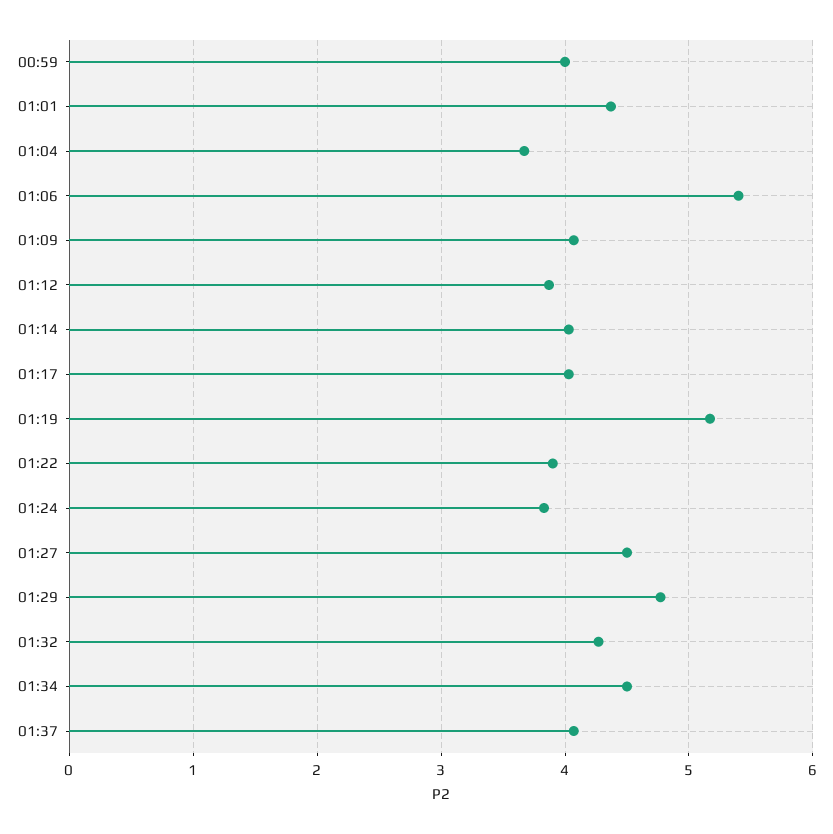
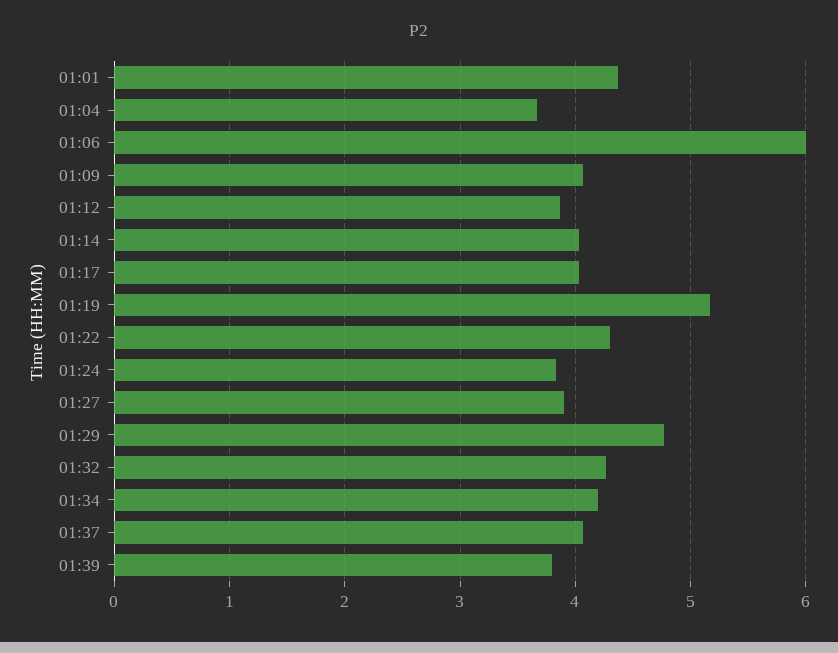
00:59: 4 -> none
01:06: 5.4 -> 6
01:22: 3.9 -> 4.3
01:27: 4.5 -> 3.9
01:34: 4.5 -> 4.2
01:39: none -> 3.8

